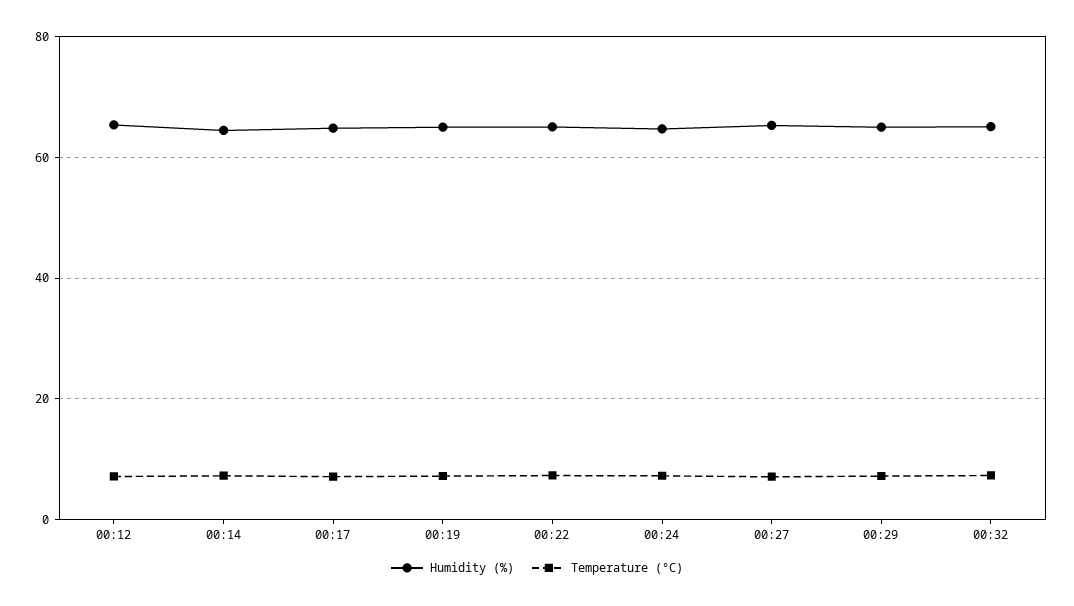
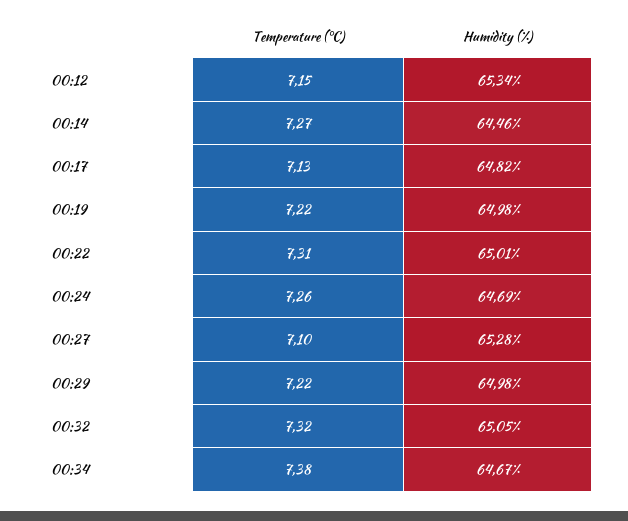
Temperature (°C), 00:34: none -> 7.38
Humidity (%), 00:34: none -> 64.67

